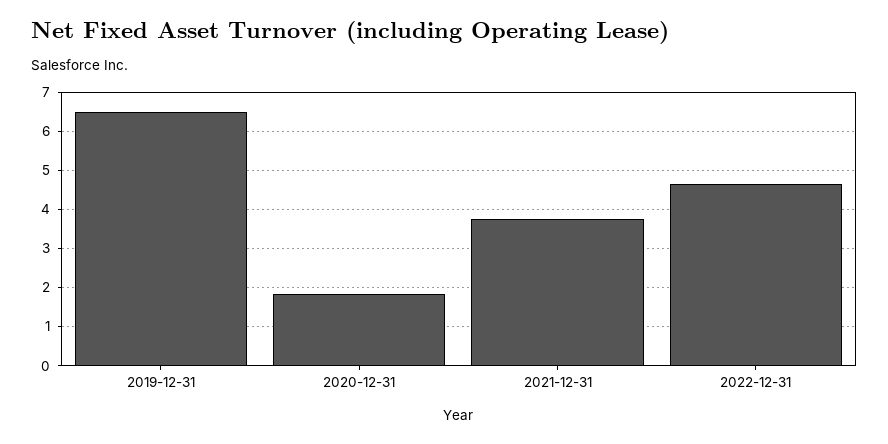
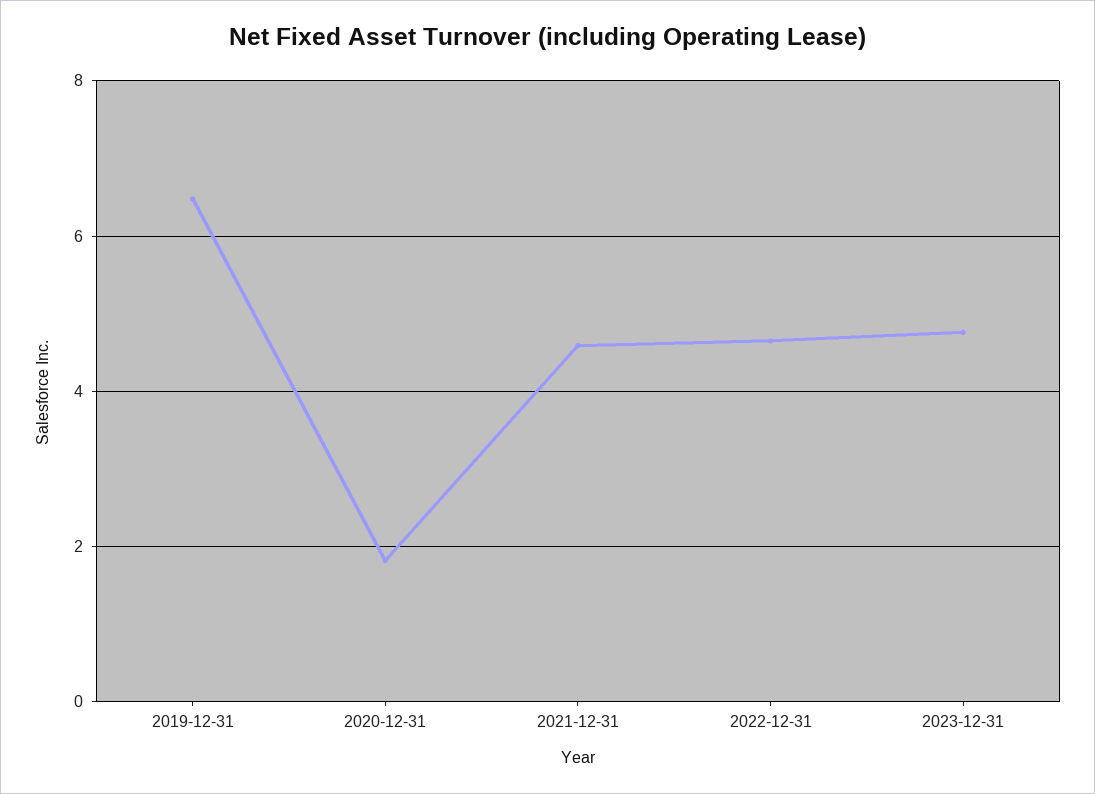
2021-12-31: 3.8 -> 4.6
2023-12-31: none -> 4.8

